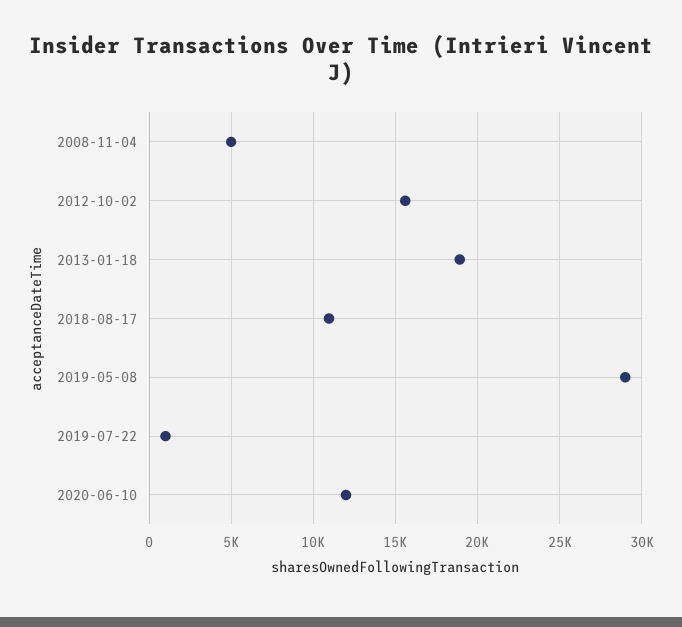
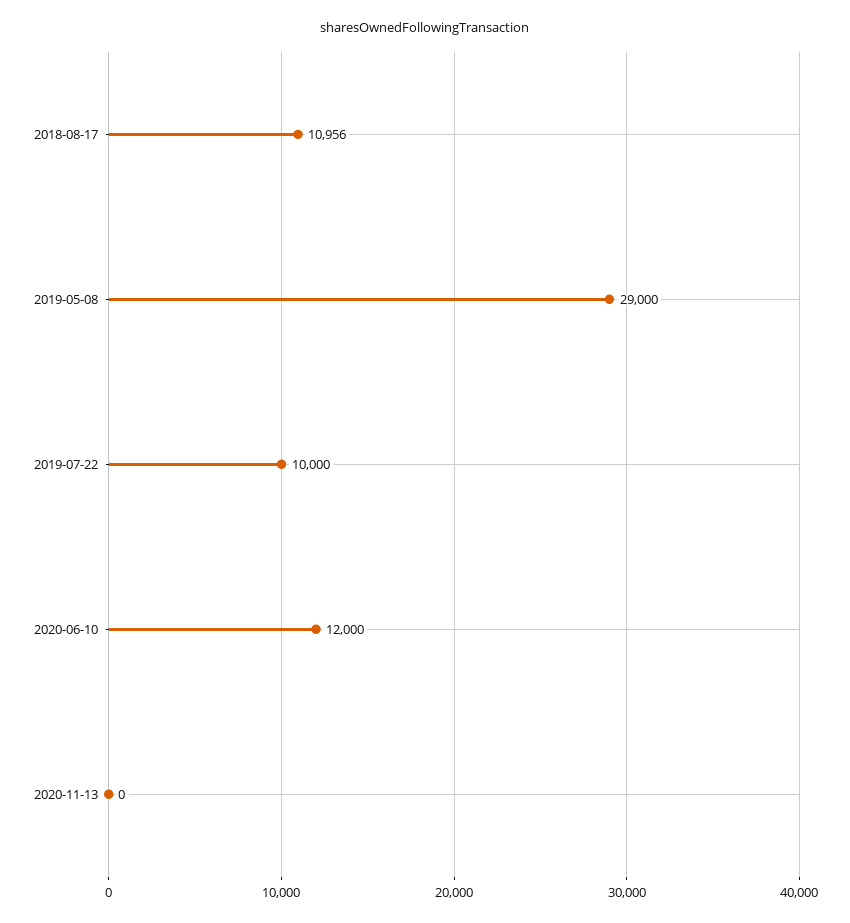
2008-11-04: 5000 -> none
2012-10-02: 15500 -> none
2013-01-18: 19000 -> none
2019-07-22: 1000 -> 10000
2020-11-13: none -> 0

